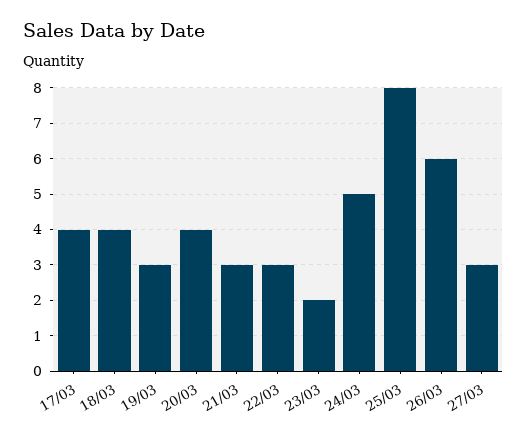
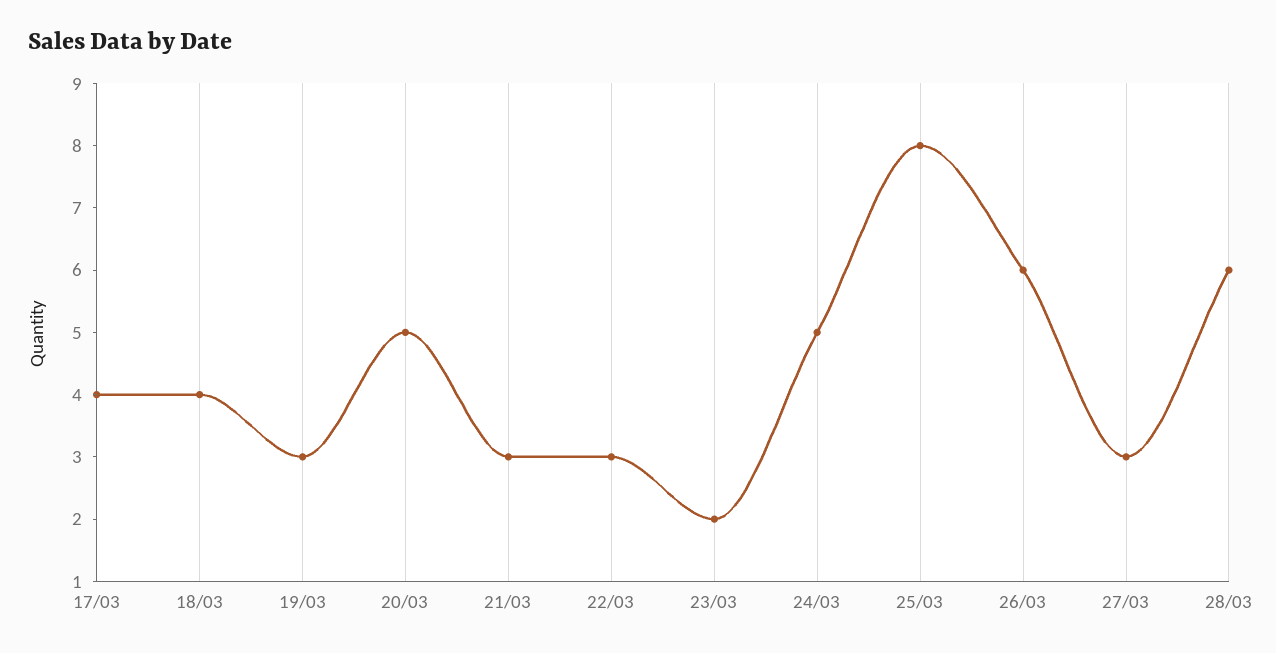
20/03: 4 -> 5
28/03: none -> 6

